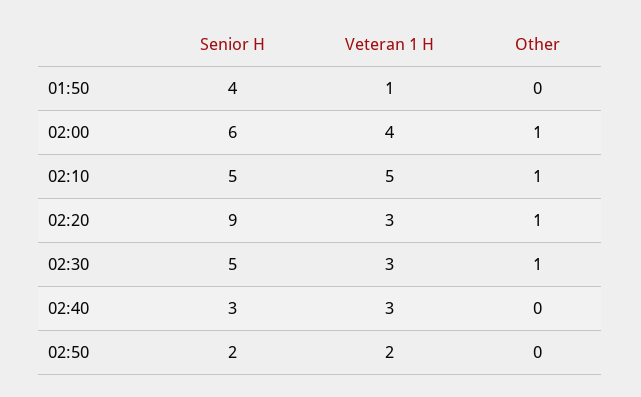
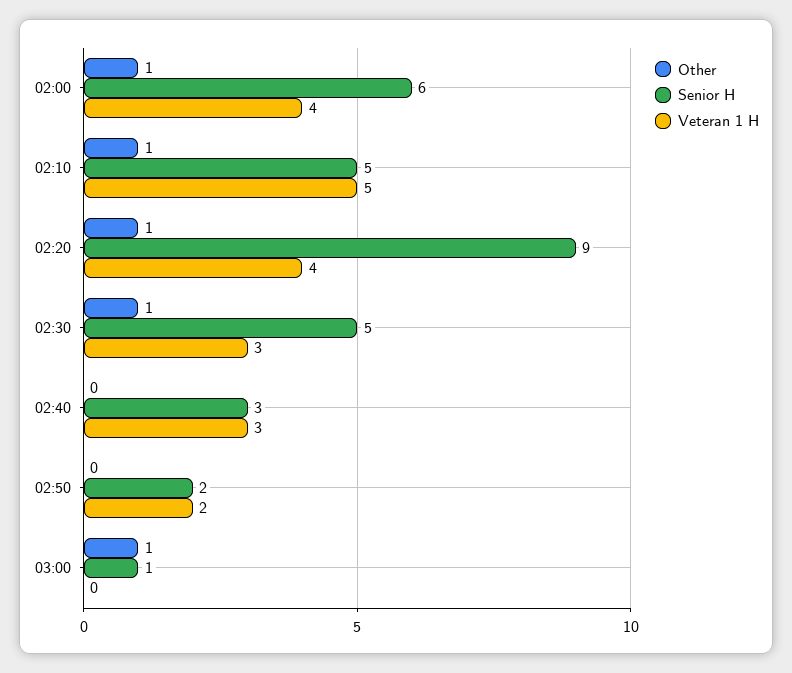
Senior H, 01:50: 4 -> none
Veteran 1 H, 01:50: 1 -> none
Other, 01:50: 0 -> none
Veteran 1 H, 02:20: 3 -> 4
Other, 03:00: none -> 1
Senior H, 03:00: none -> 1
Veteran 1 H, 03:00: none -> 0

